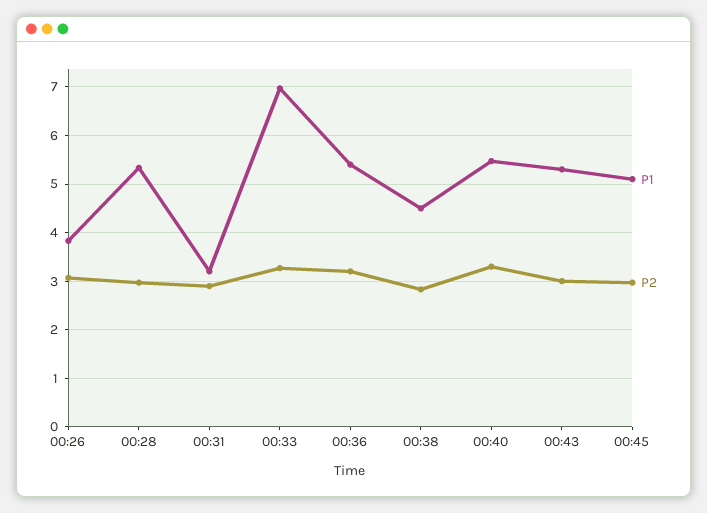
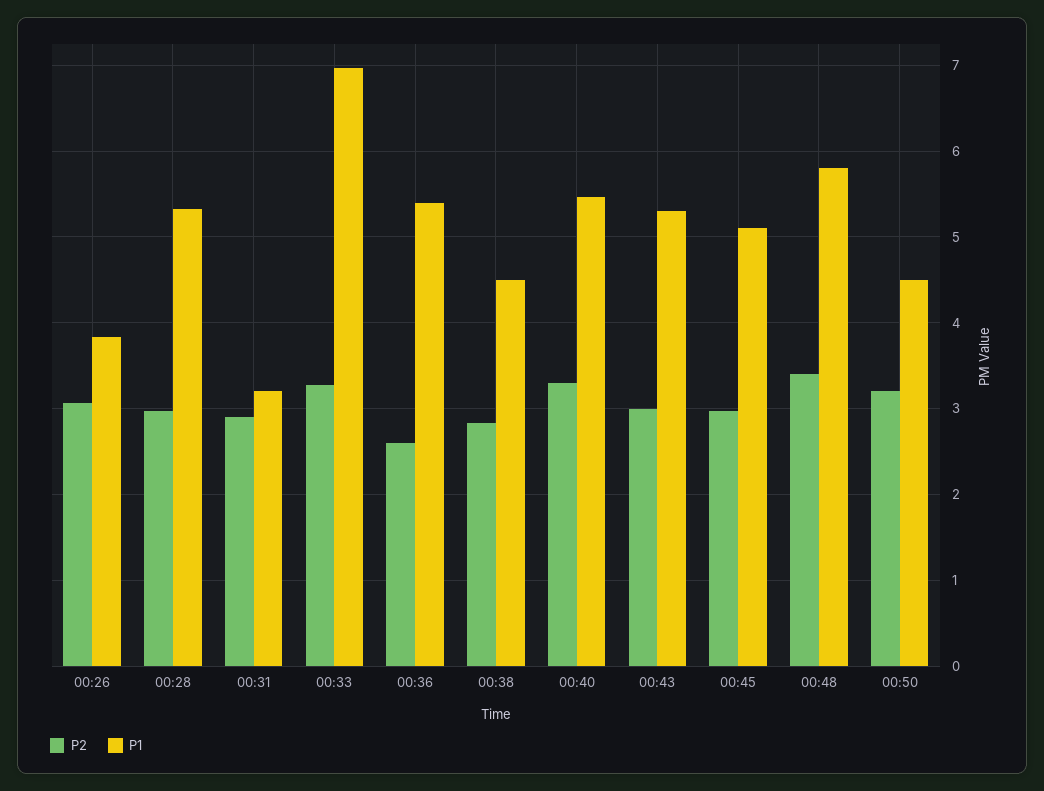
P2, 00:36: 3.2 -> 2.6
P2, 00:48: none -> 3.4
P1, 00:48: none -> 5.8
P2, 00:50: none -> 3.2
P1, 00:50: none -> 4.5

